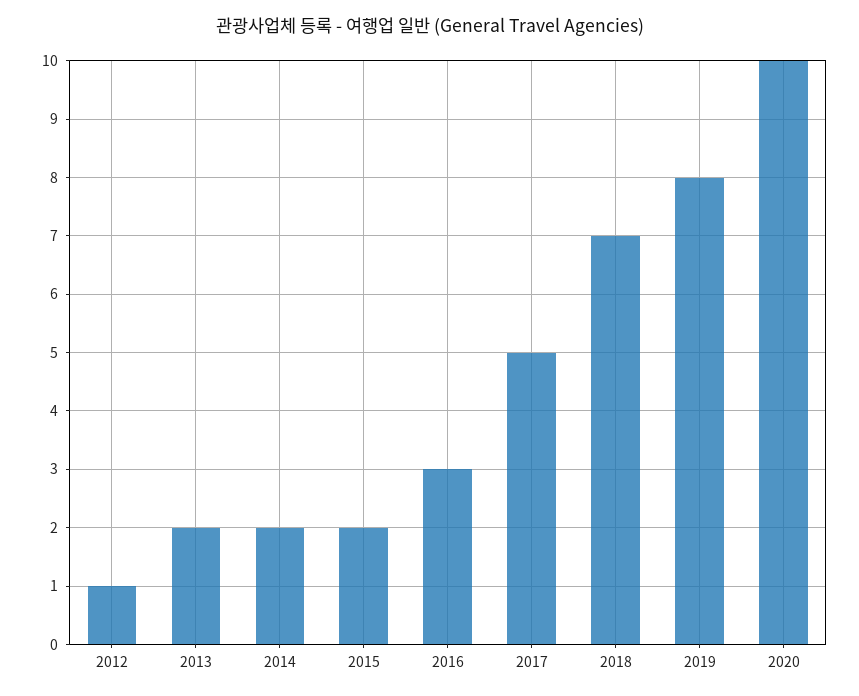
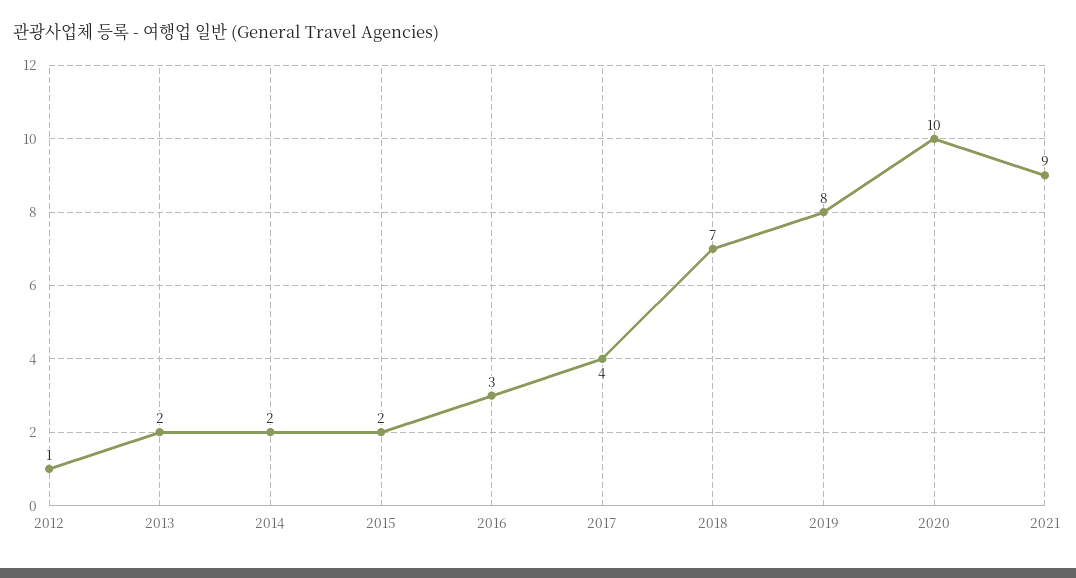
2017: 5 -> 4
2021: none -> 9

